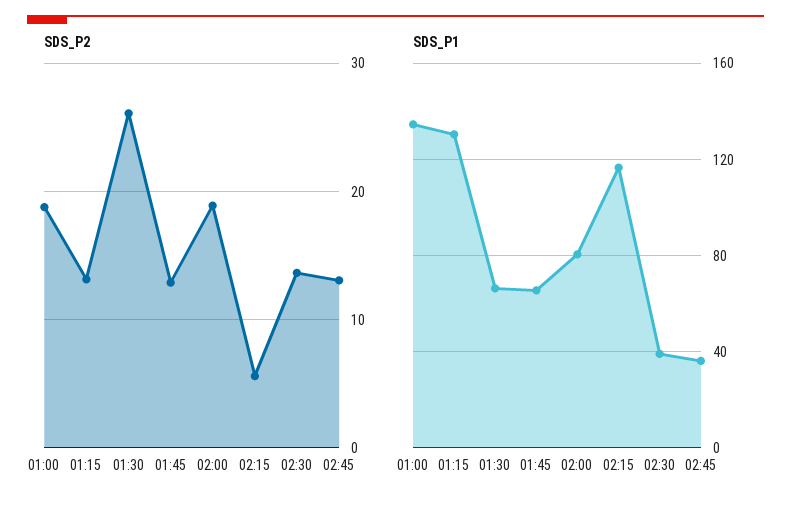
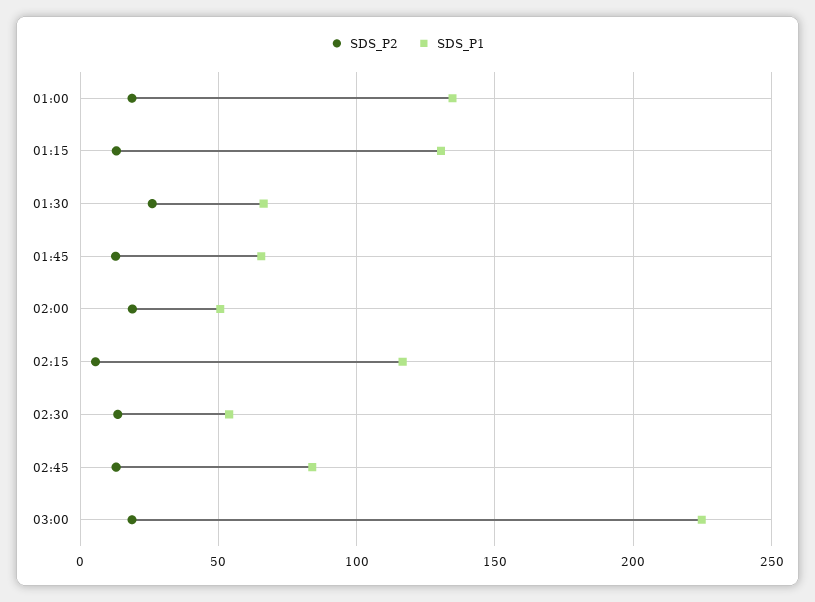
SDS_P1, 02:00: 80 -> 50
SDS_P1, 02:30: 40 -> 55
SDS_P1, 02:45: 35 -> 85
SDS_P2, 03:00: none -> 20
SDS_P1, 03:00: none -> 225

